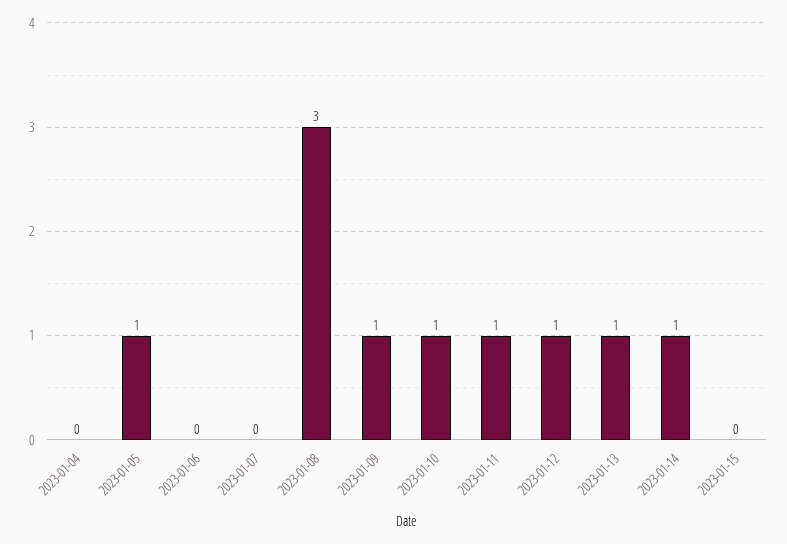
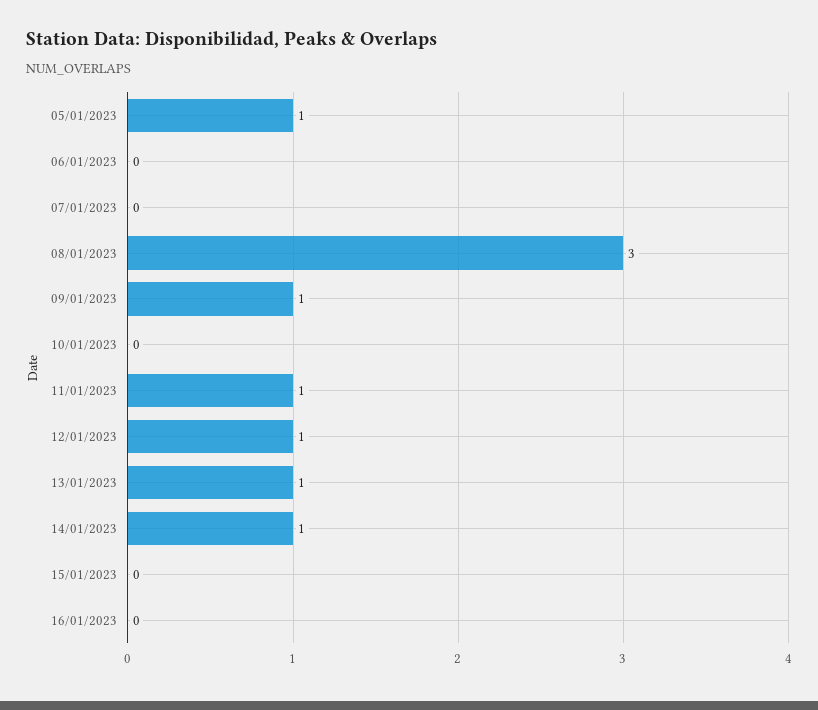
2023-01-04: 0 -> none
2023-01-10: 1 -> 0
16/01/2023: none -> 0

